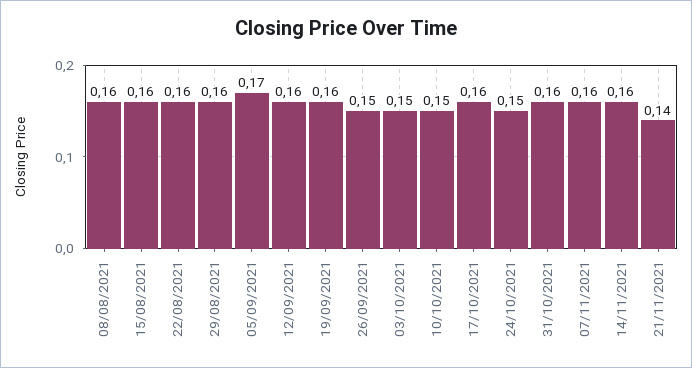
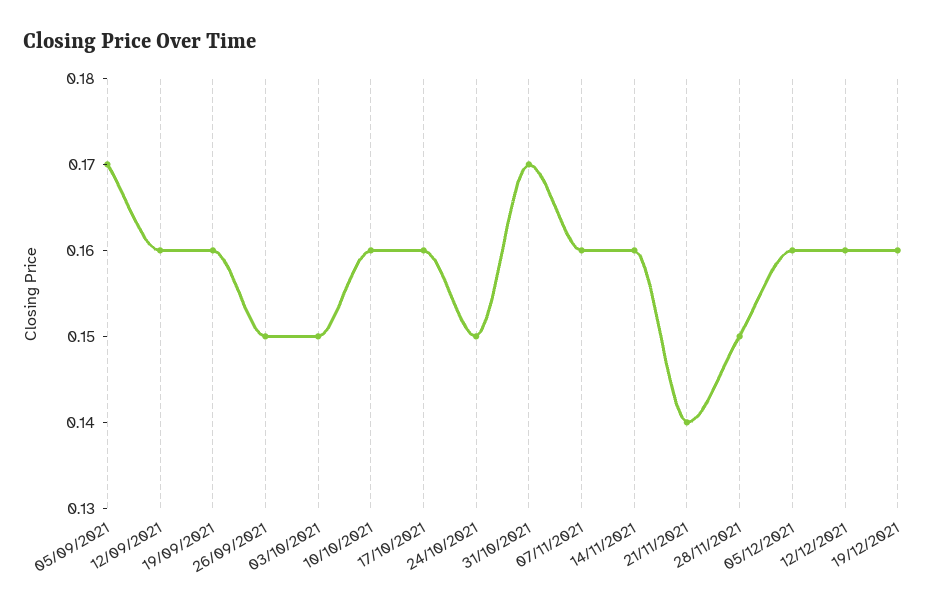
08/08/2021: 0.16 -> none
15/08/2021: 0.16 -> none
22/08/2021: 0.16 -> none
29/08/2021: 0.16 -> none
10/10/2021: 0.15 -> 0.16
31/10/2021: 0.16 -> 0.17
28/11/2021: none -> 0.15
05/12/2021: none -> 0.16
12/12/2021: none -> 0.16
19/12/2021: none -> 0.16

